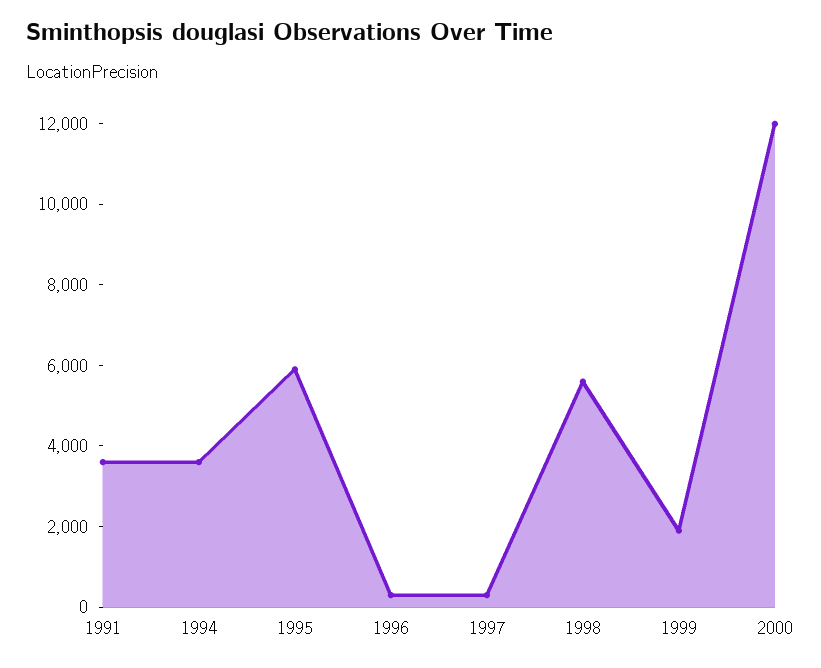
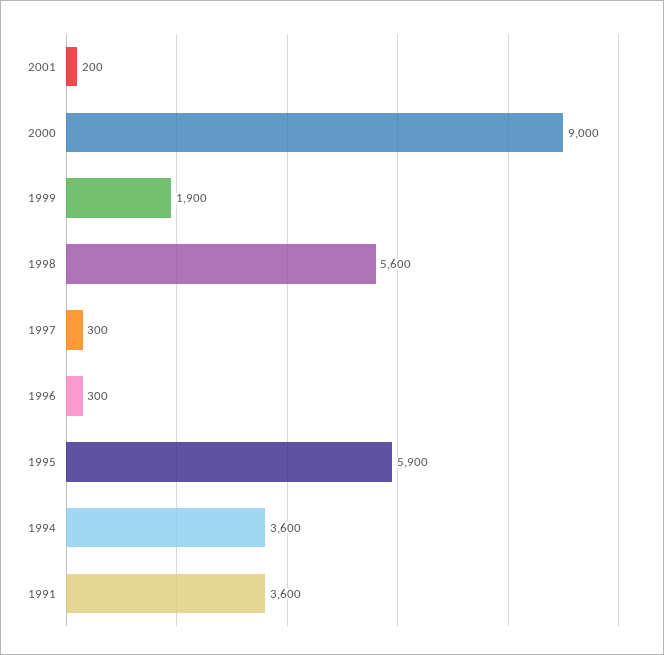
2000: 12000 -> 9000
2001: none -> 200

